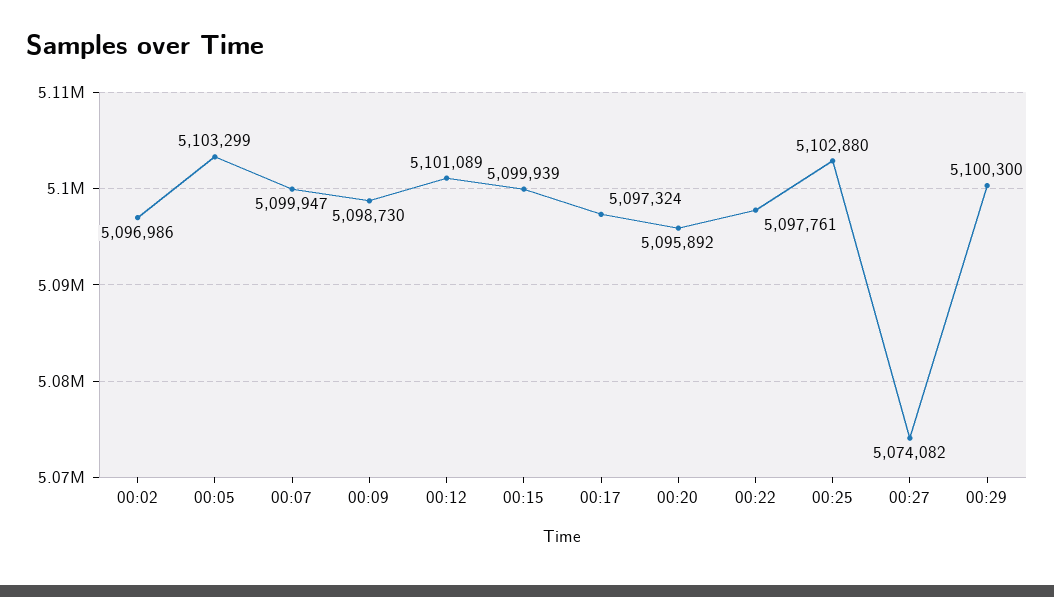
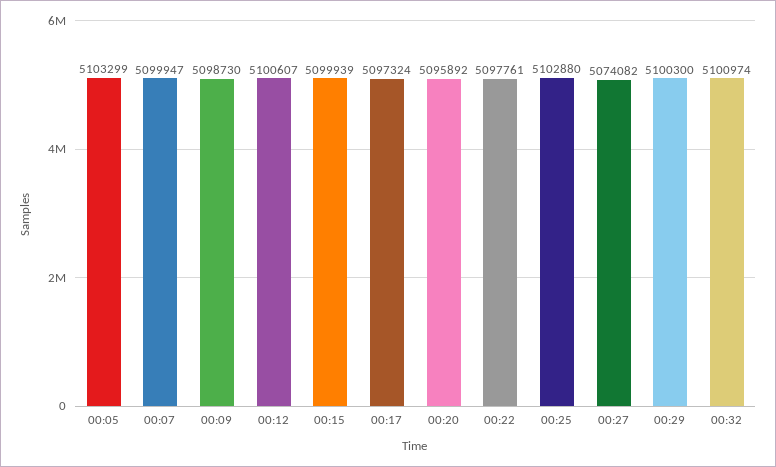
00:02: 5096986 -> none
00:12: 5101089 -> 5100607
00:32: none -> 5100974

